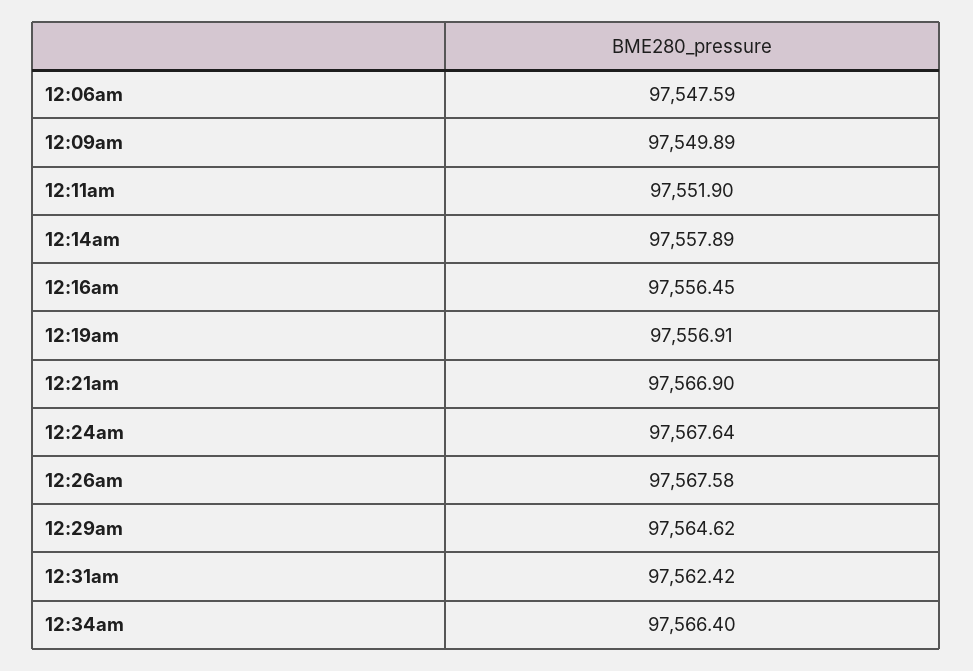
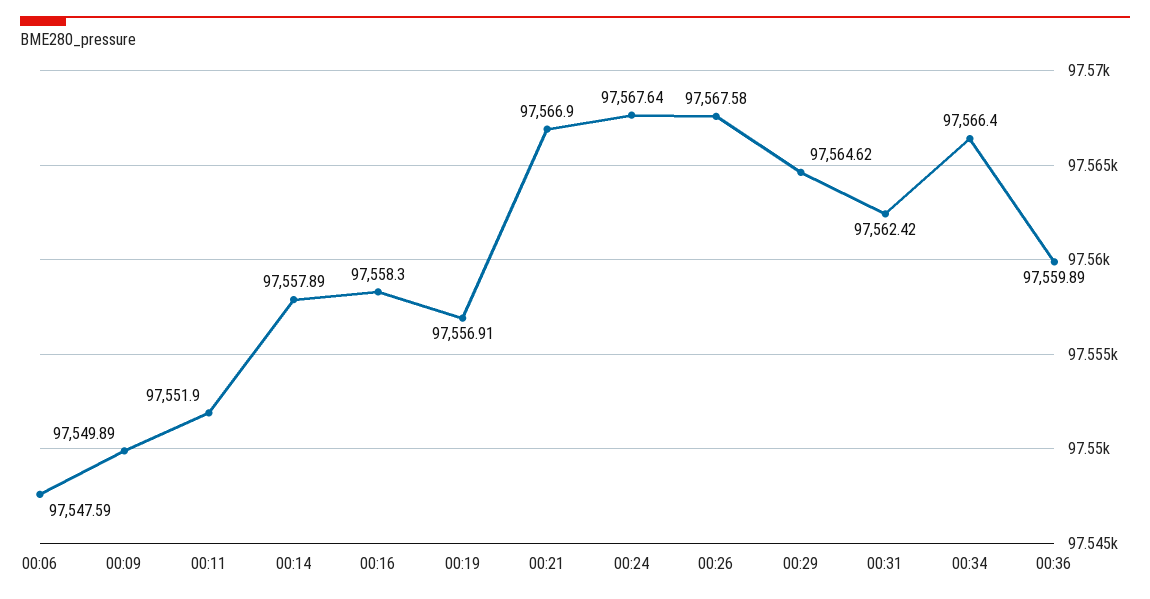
12:16am: 97556.45 -> 97558.3
00:36: none -> 97559.89

